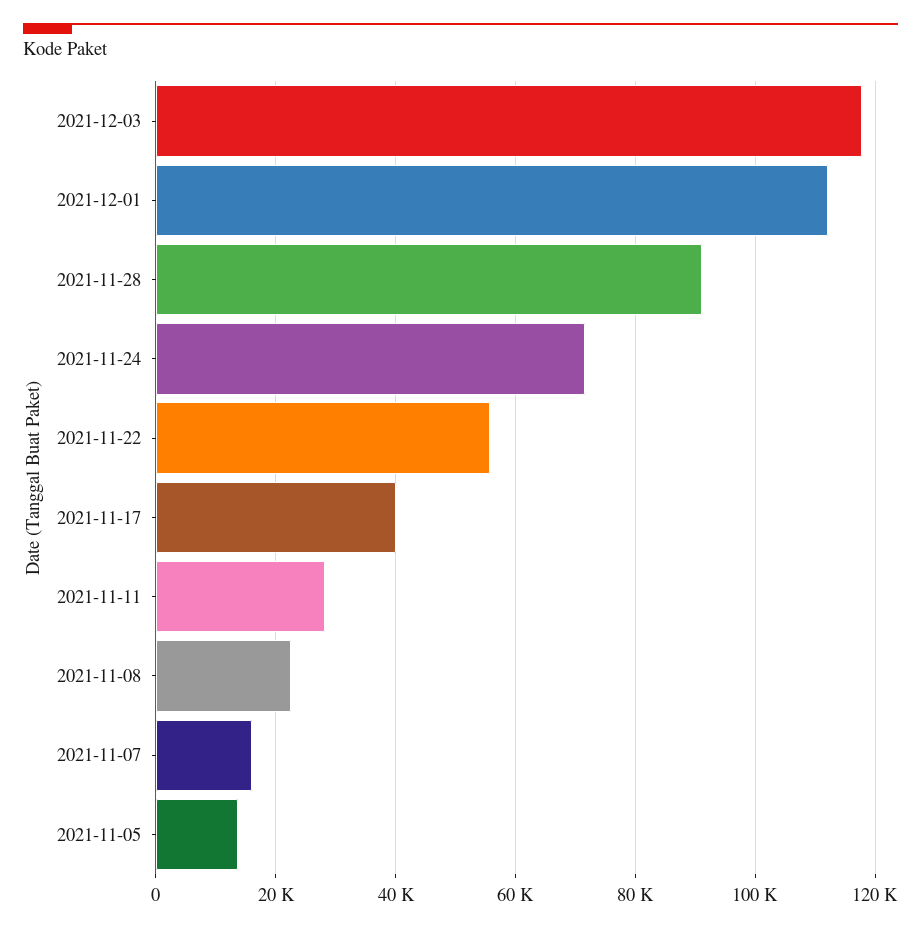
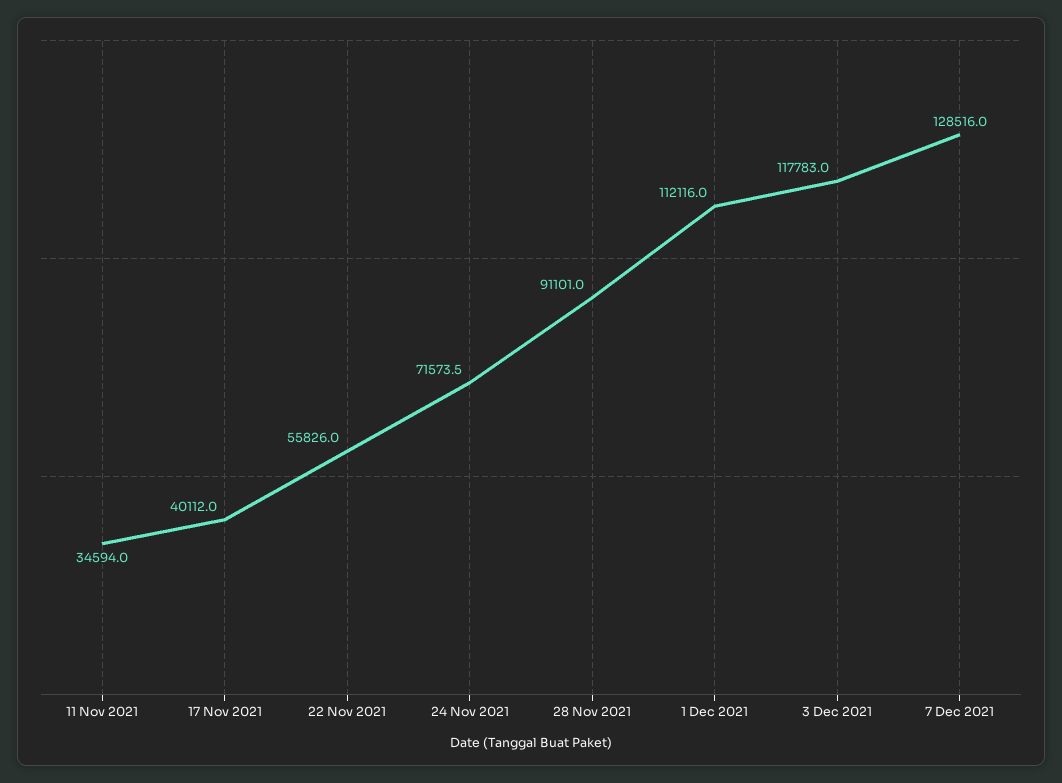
2021-11-11: 28000 -> 34594
2021-11-08: 22000 -> none
2021-11-07: 16000 -> none
2021-11-05: 14000 -> none
7 Dec 2021: none -> 128516

